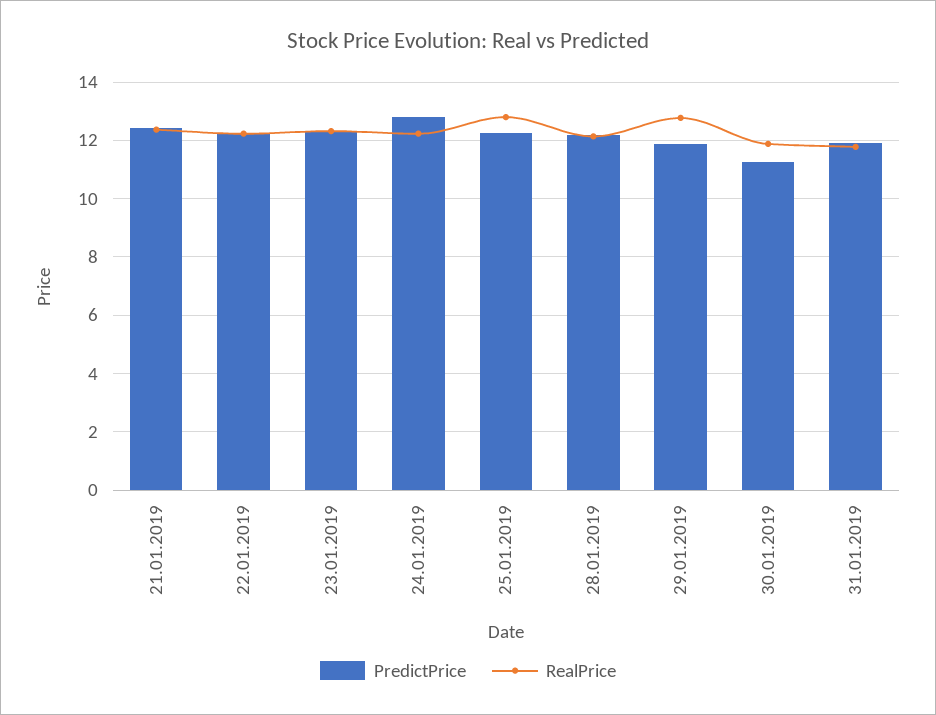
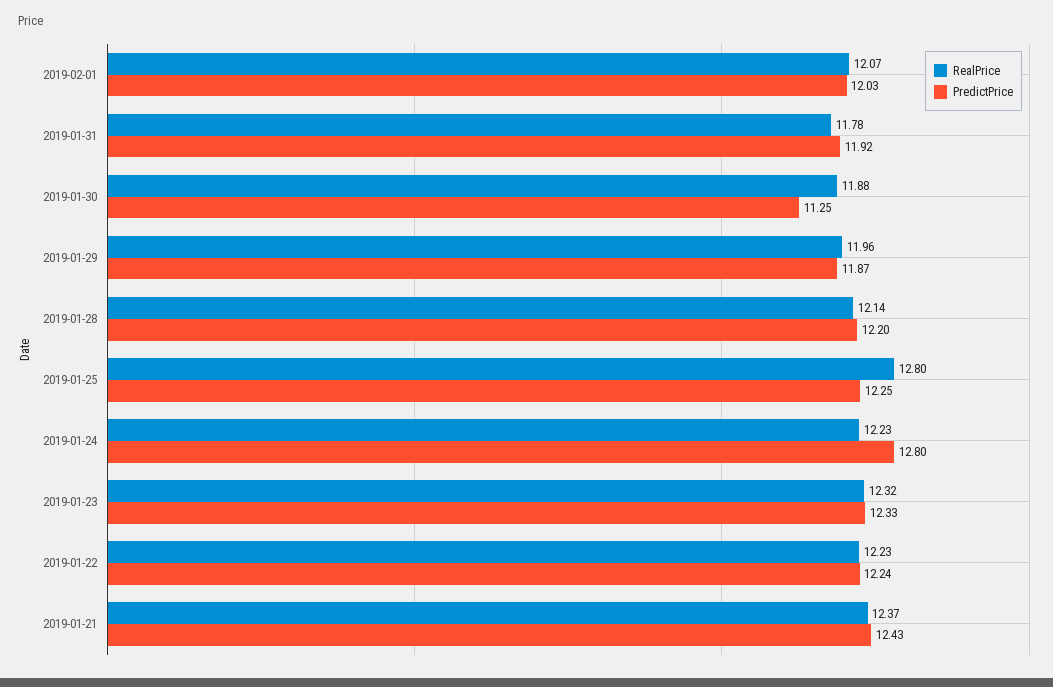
RealPrice, 29.01.2019: 12.75 -> 11.96
RealPrice, 2019-02-01: none -> 12.07
PredictPrice, 2019-02-01: none -> 12.03

